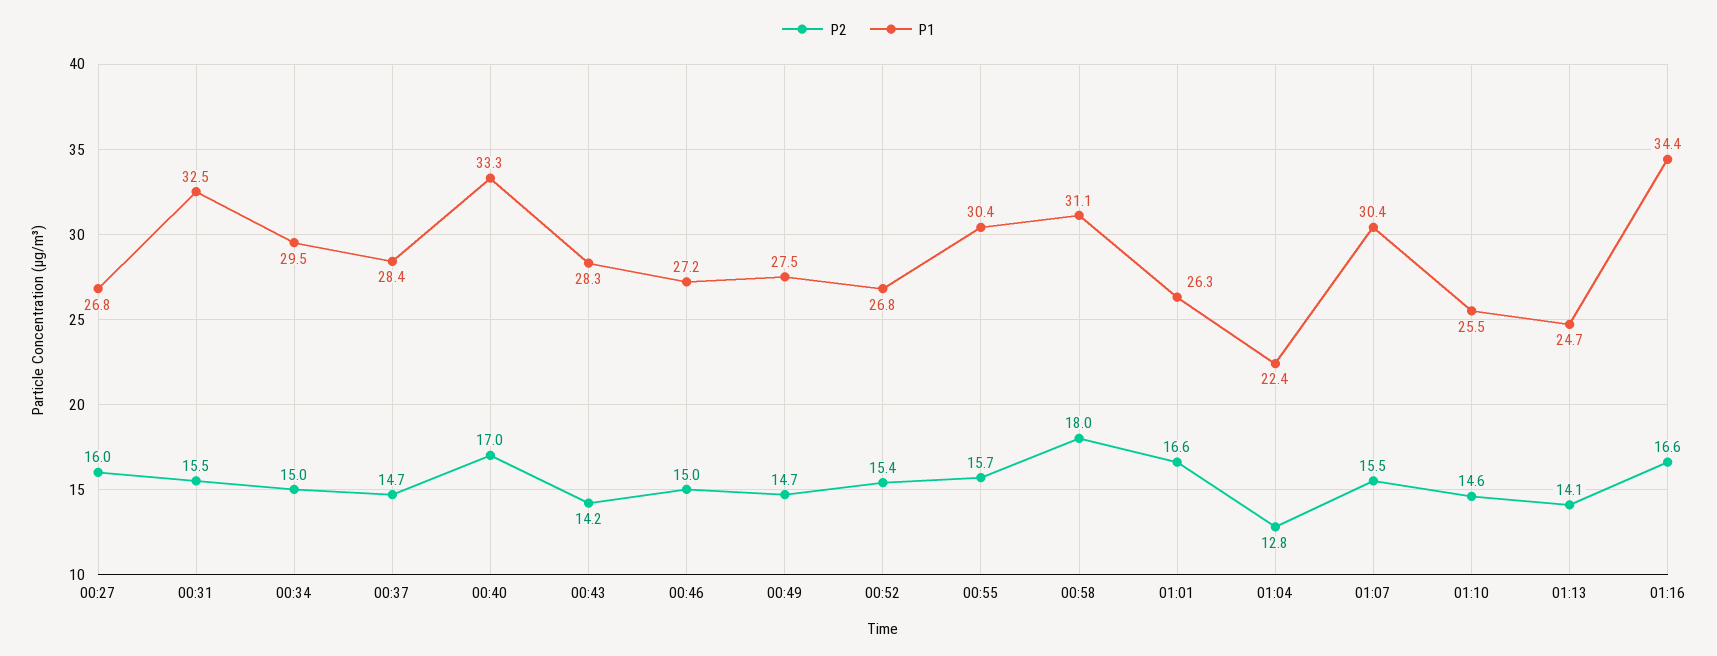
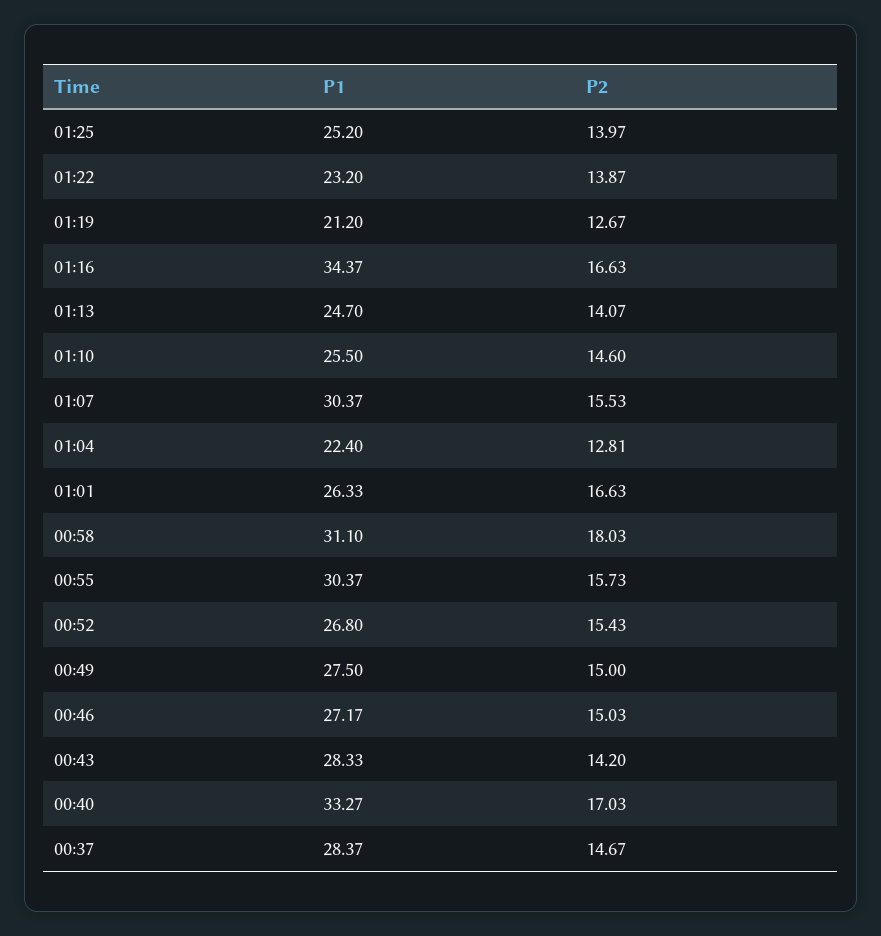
P2, 00:27: 16 -> none
P1, 00:27: 26.8 -> none
P2, 00:31: 15.5 -> none
P1, 00:31: 32.5 -> none
P2, 00:34: 15 -> none
P1, 00:34: 29.5 -> none
P2, 00:49: 14.7 -> 15
P1, 01:25: none -> 25.2
P2, 01:25: none -> 13.97
P1, 01:22: none -> 23.2
P2, 01:22: none -> 13.87
P1, 01:19: none -> 21.2
P2, 01:19: none -> 12.67

